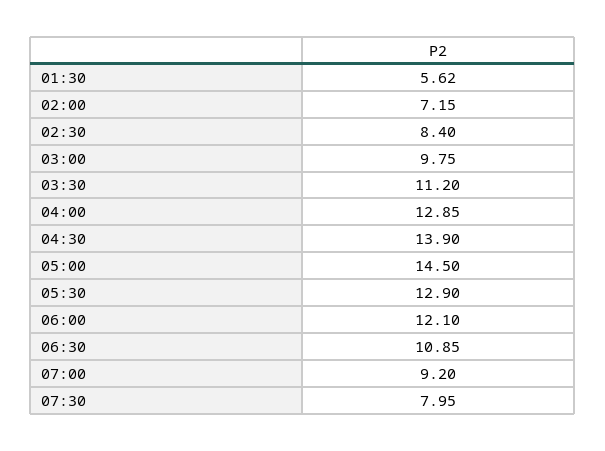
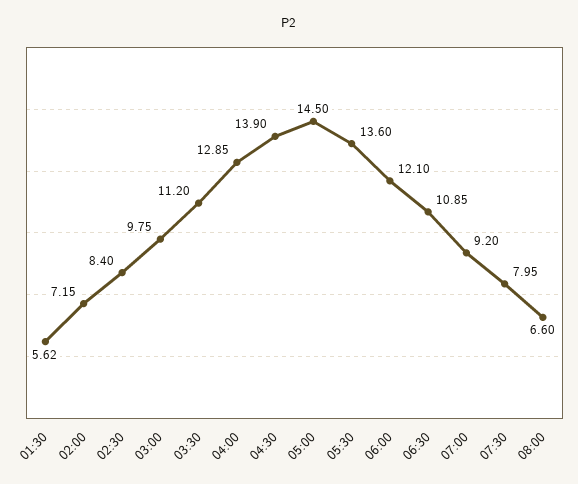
05:30: 12.9 -> 13.6
08:00: none -> 6.6

